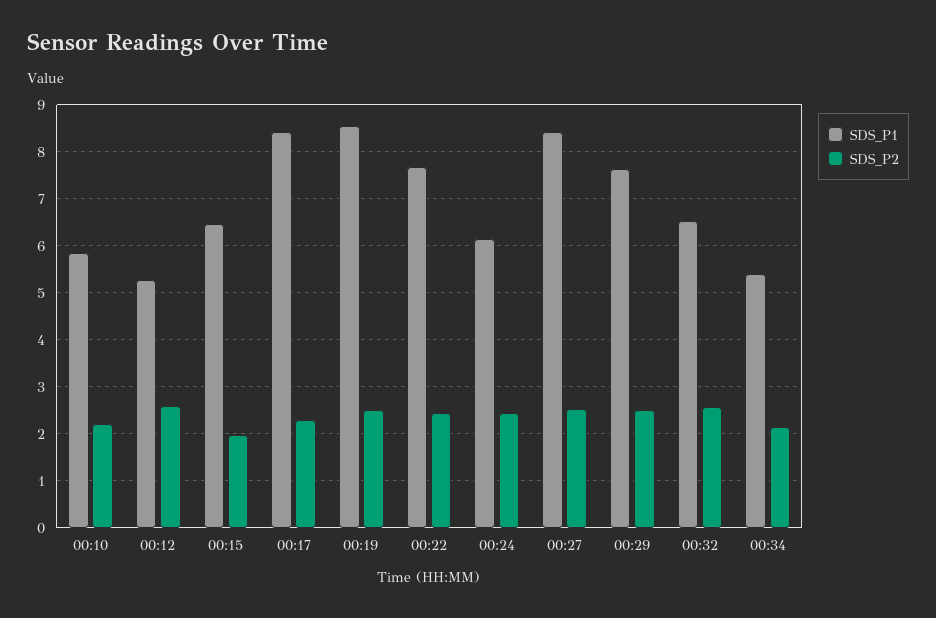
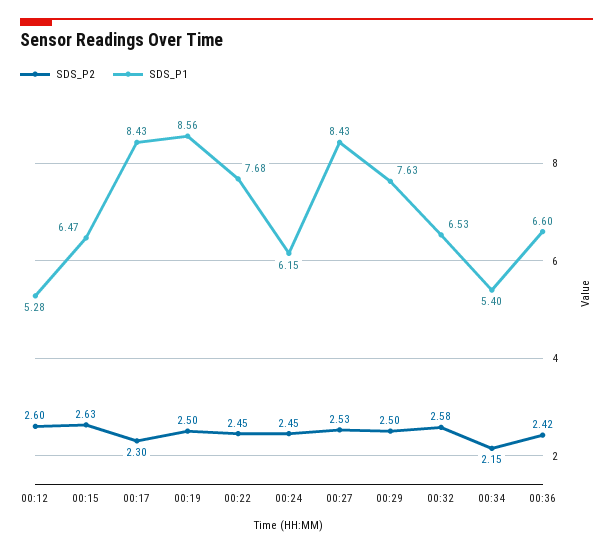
SDS_P1, 00:10: 5.8 -> none
SDS_P2, 00:10: 2.2 -> none
SDS_P2, 00:15: 2 -> 2.63
SDS_P2, 00:36: none -> 2.42
SDS_P1, 00:36: none -> 6.6

